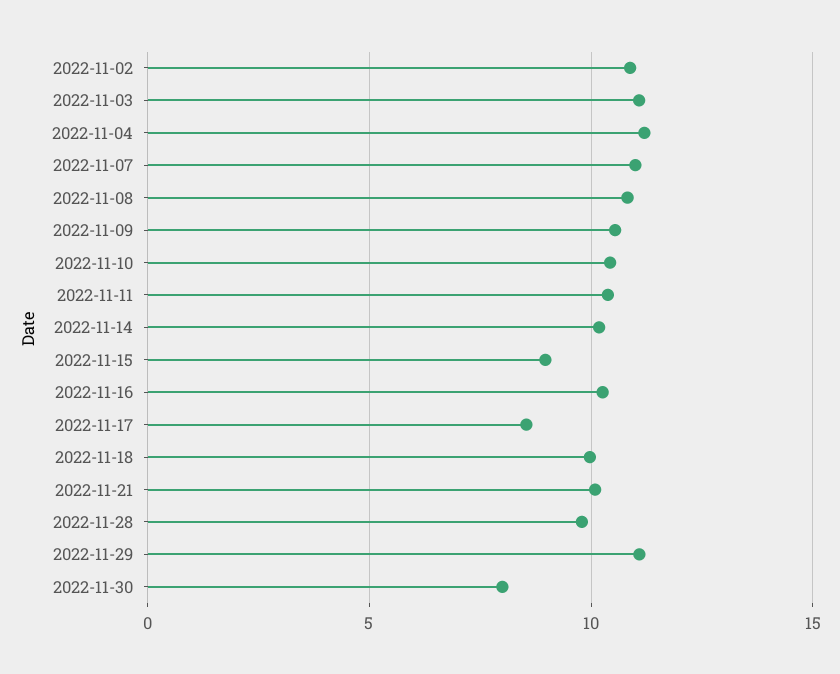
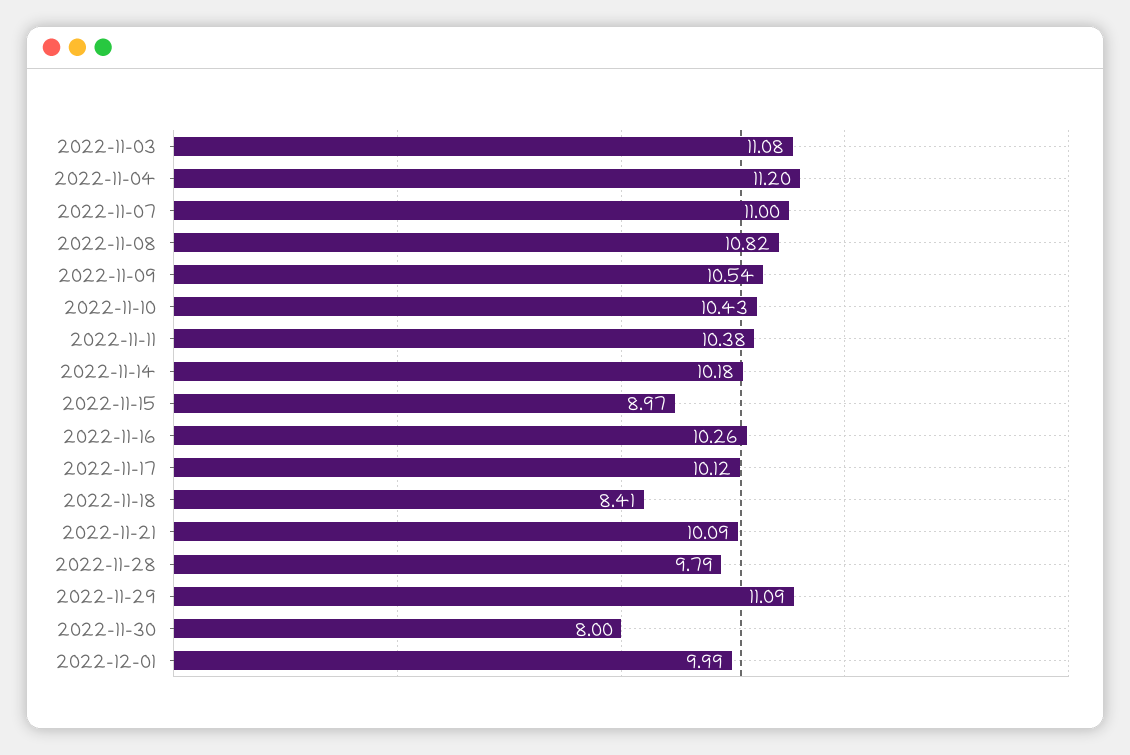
2022-11-02: 11 -> none
2022-11-17: 8.5 -> 10.12
2022-11-18: 10 -> 8.41
2022-12-01: none -> 9.99

